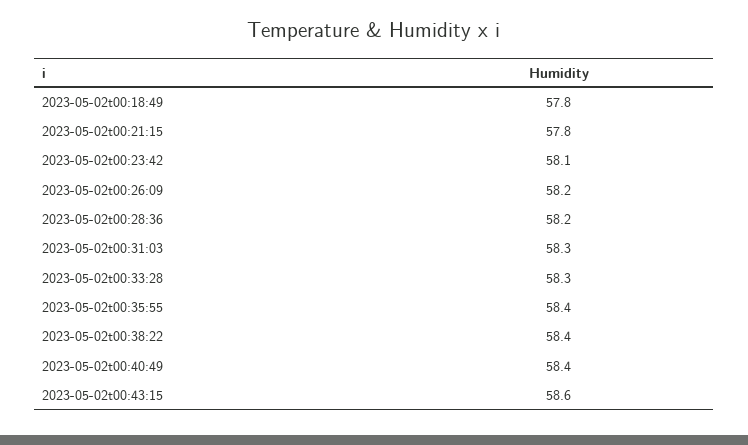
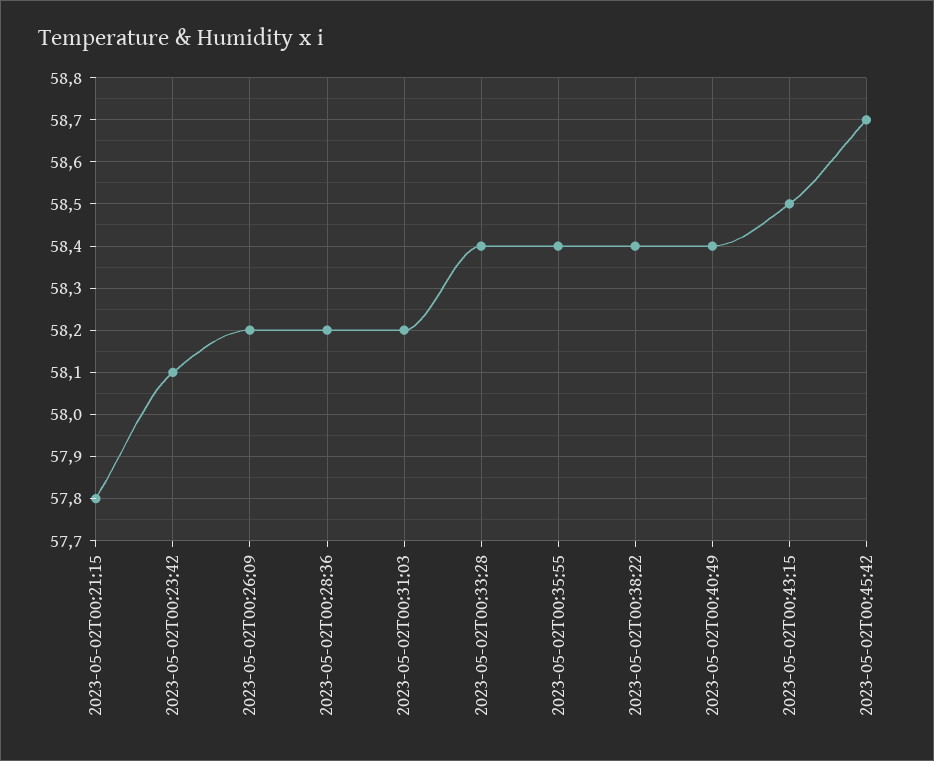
2023-05-02t00:18:49: 57.8 -> none
2023-05-02t00:31:03: 58.3 -> 58.2
2023-05-02t00:33:28: 58.3 -> 58.4
2023-05-02t00:43:15: 58.6 -> 58.5
2023-05-02T00:45:42: none -> 58.7

